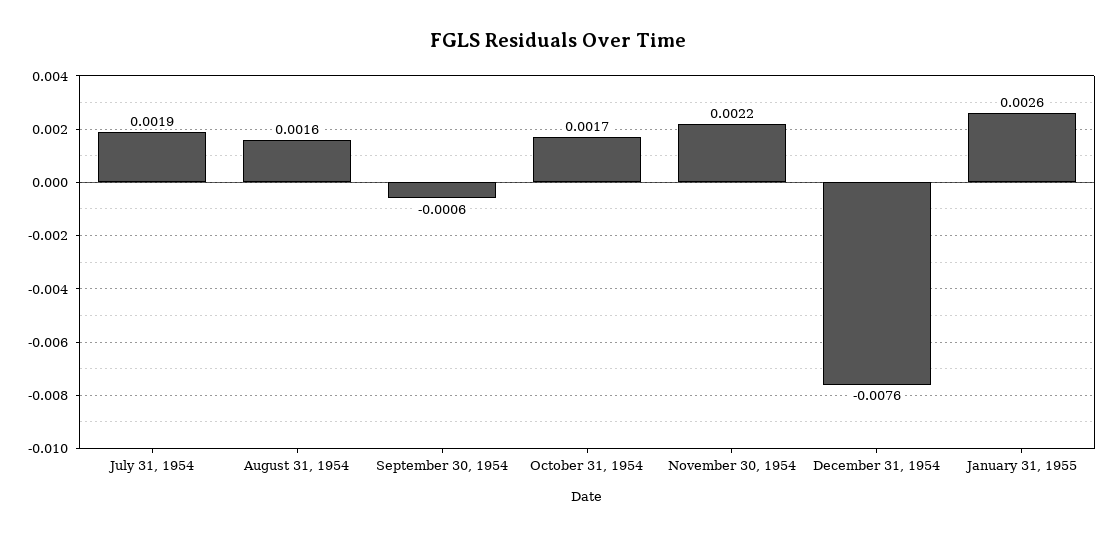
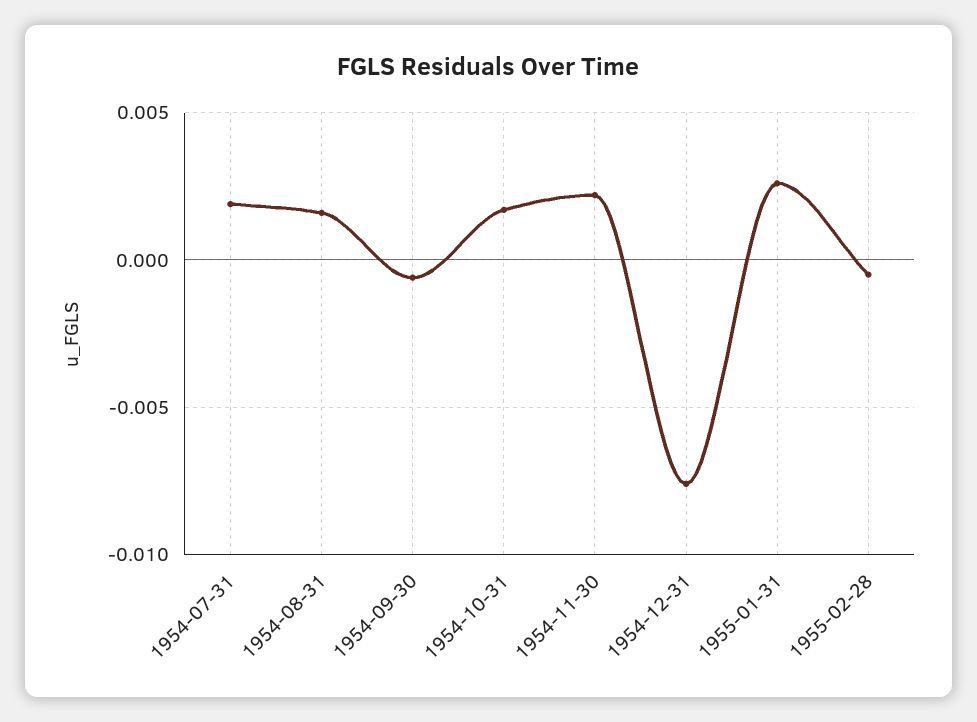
1955-02-28: none -> -0.0005

